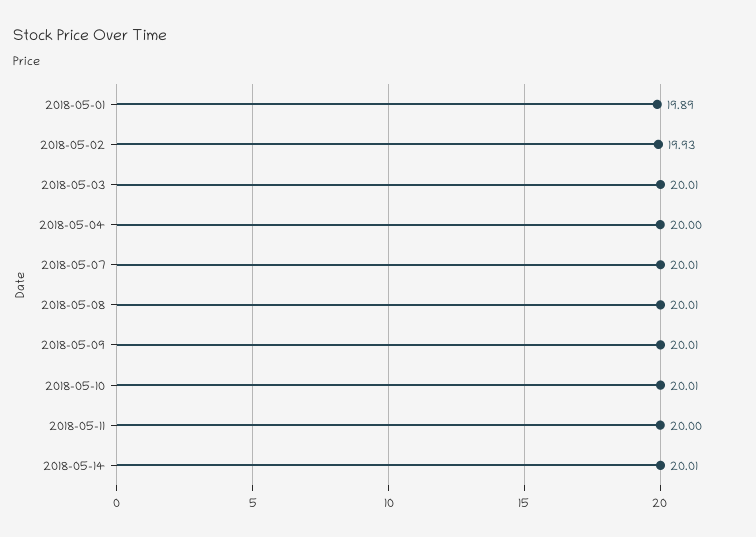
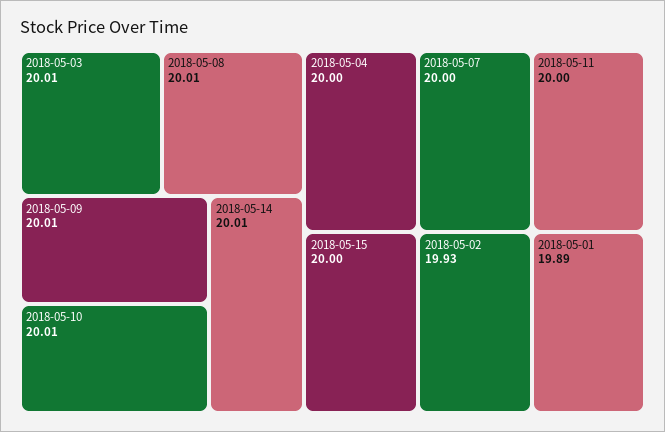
2018-05-07: 20.01 -> 20
2018-05-15: none -> 20

